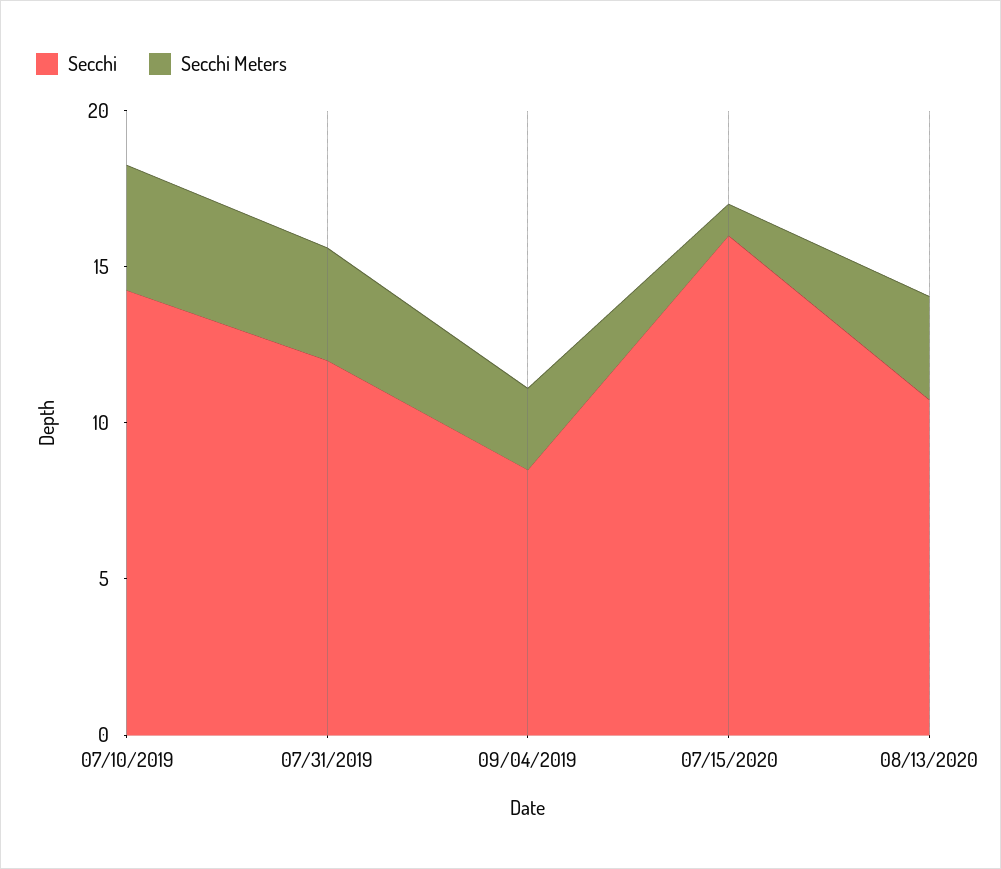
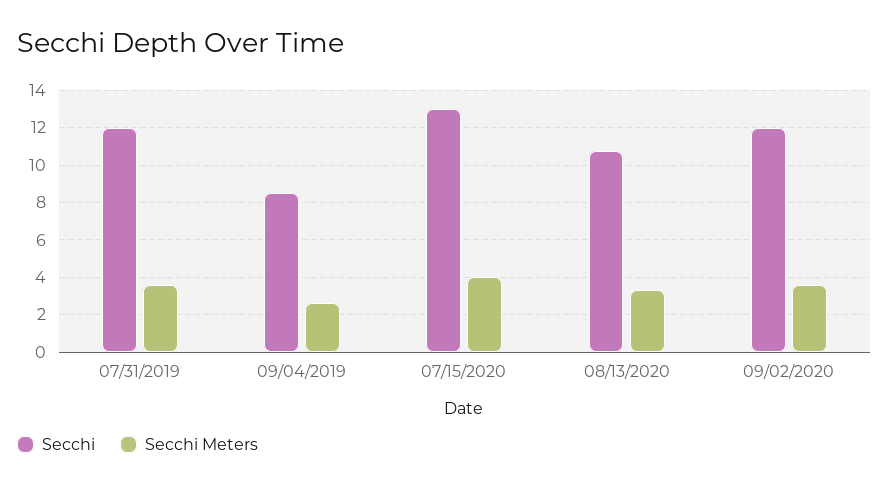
Secchi, 07/10/2019: 14 -> none
Secchi Meters, 07/10/2019: 4 -> none
Secchi, 07/15/2020: 16 -> 13
Secchi Meters, 07/15/2020: 1 -> 4
Secchi, 09/02/2020: none -> 12
Secchi Meters, 09/02/2020: none -> 3.5

